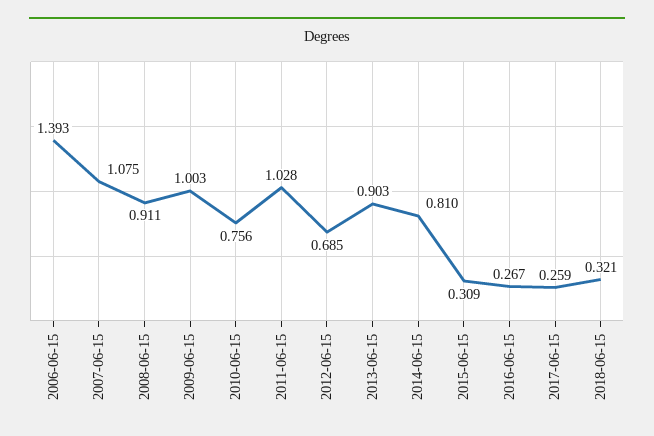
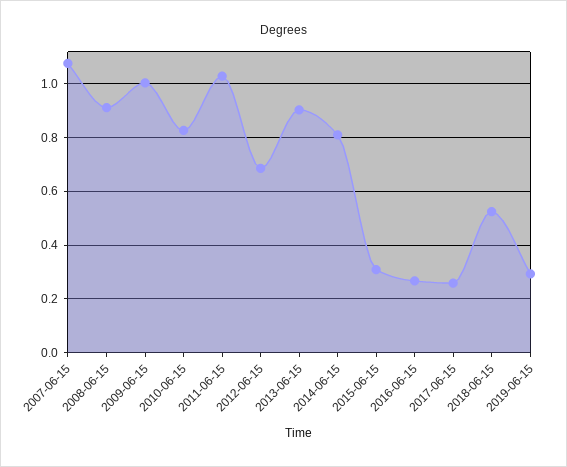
2006-06-15: 1.393 -> none
2010-06-15: 0.756 -> 0.825
2018-06-15: 0.321 -> 0.525
2019-06-15: none -> 0.3

